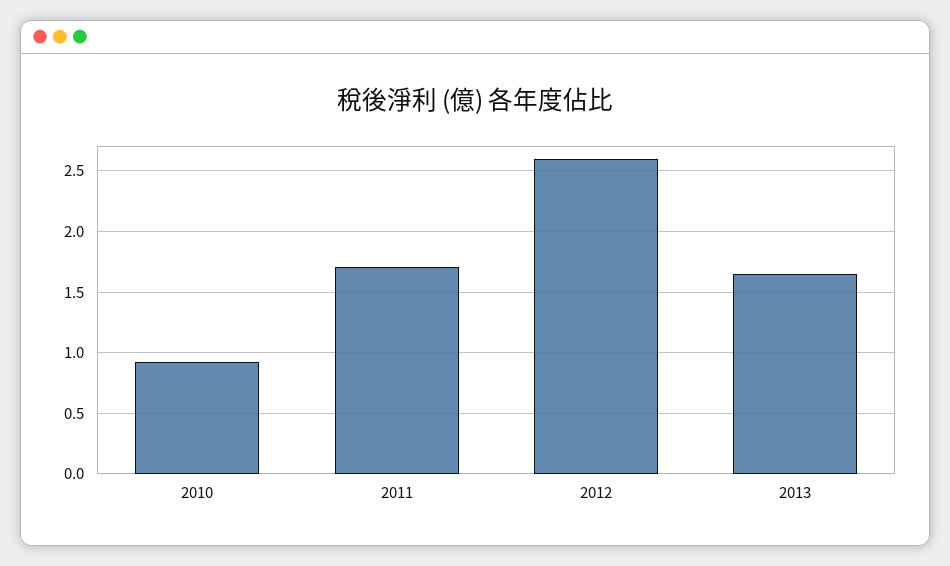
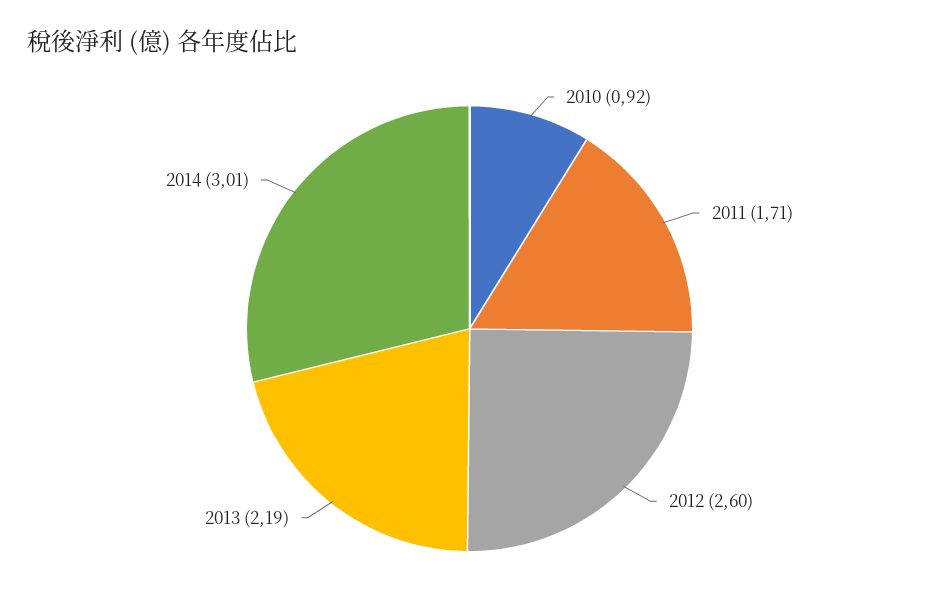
2013: 1.65 -> 2.19
2014: none -> 3.01

